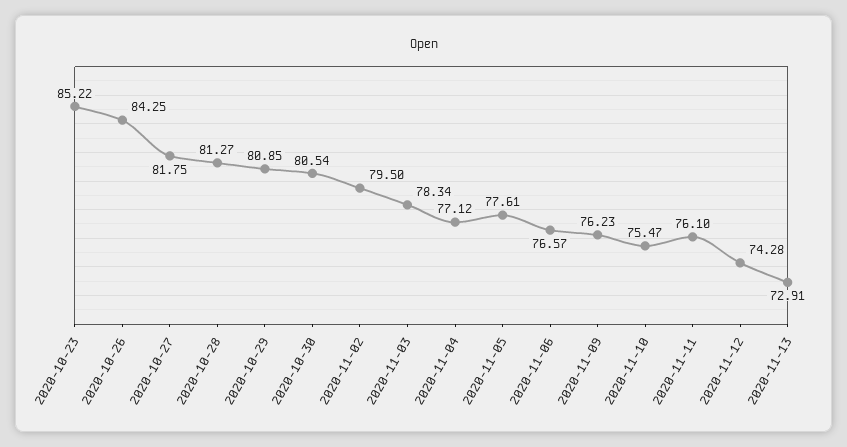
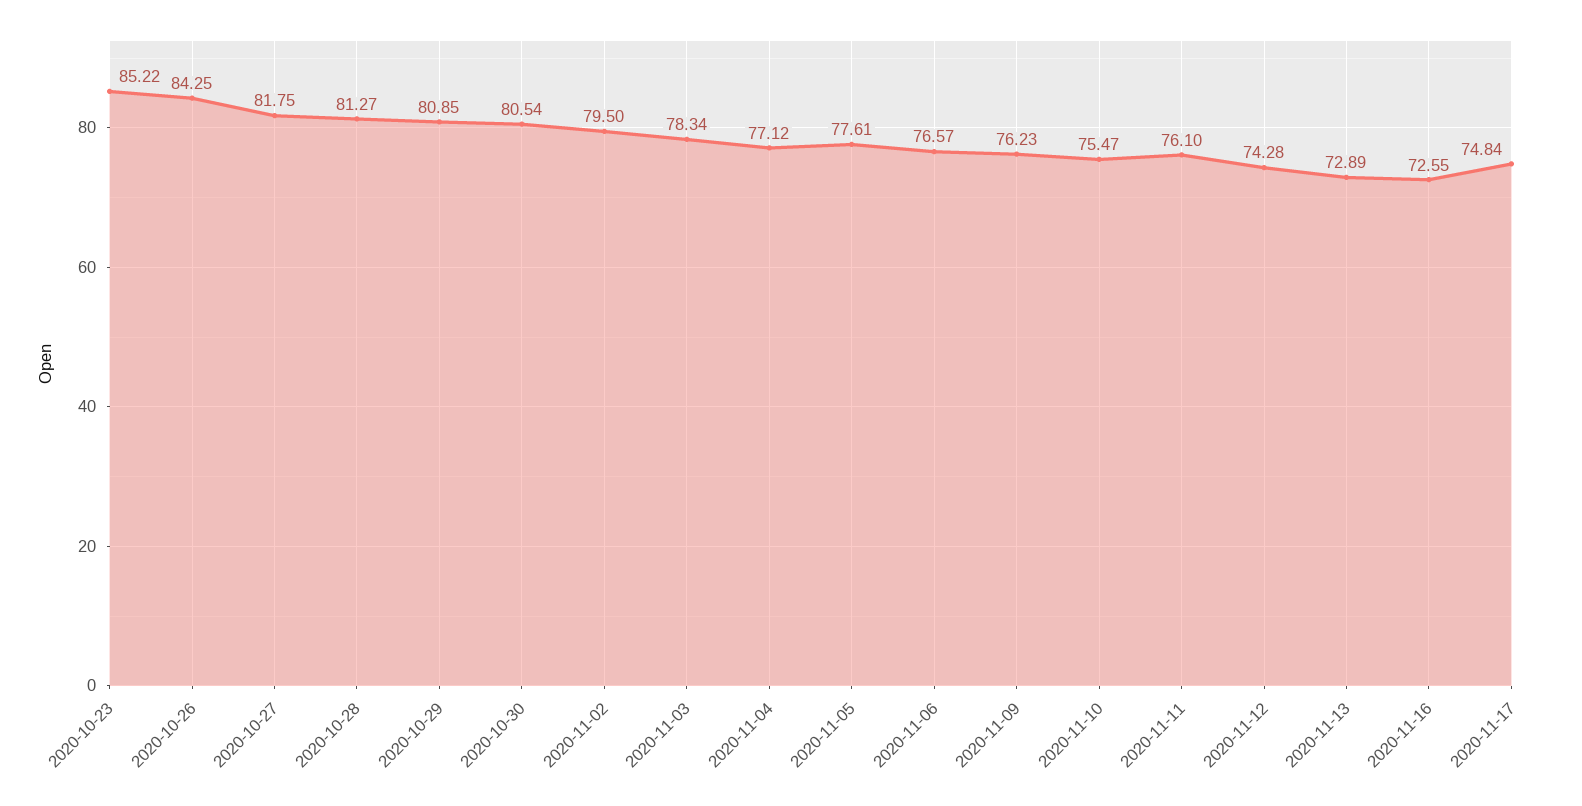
2020-11-13: 72.91 -> 72.89
2020-11-16: none -> 72.55
2020-11-17: none -> 74.84

